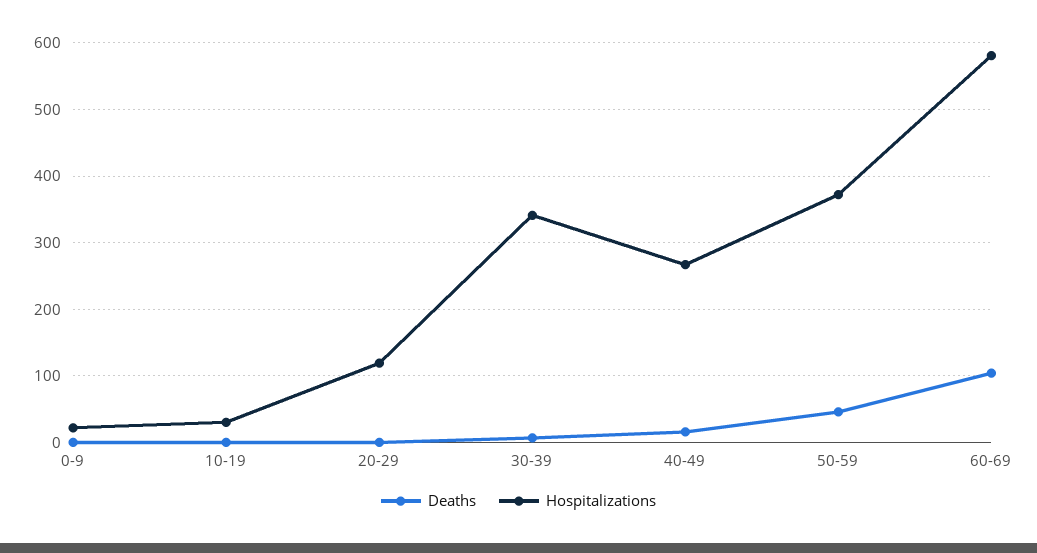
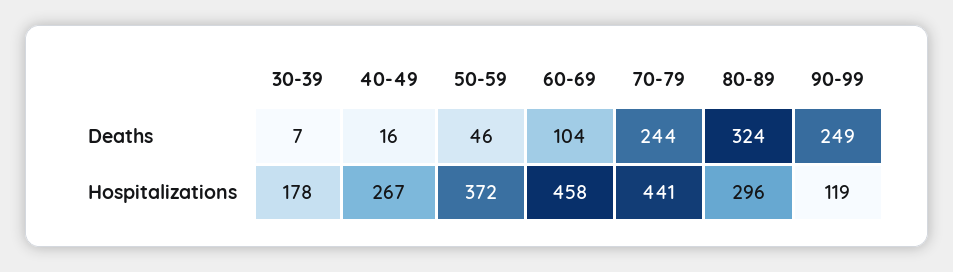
Deaths, 0-9: 0 -> none
Hospitalizations, 0-9: 20 -> none
Deaths, 10-19: 0 -> none
Hospitalizations, 10-19: 30 -> none
Deaths, 20-29: 0 -> none
Hospitalizations, 20-29: 120 -> none
Hospitalizations, 30-39: 340 -> 178
Hospitalizations, 60-69: 580 -> 458
Deaths, 70-79: none -> 244
Deaths, 80-89: none -> 324
Deaths, 90-99: none -> 249
Hospitalizations, 70-79: none -> 441
Hospitalizations, 80-89: none -> 296
Hospitalizations, 90-99: none -> 119

